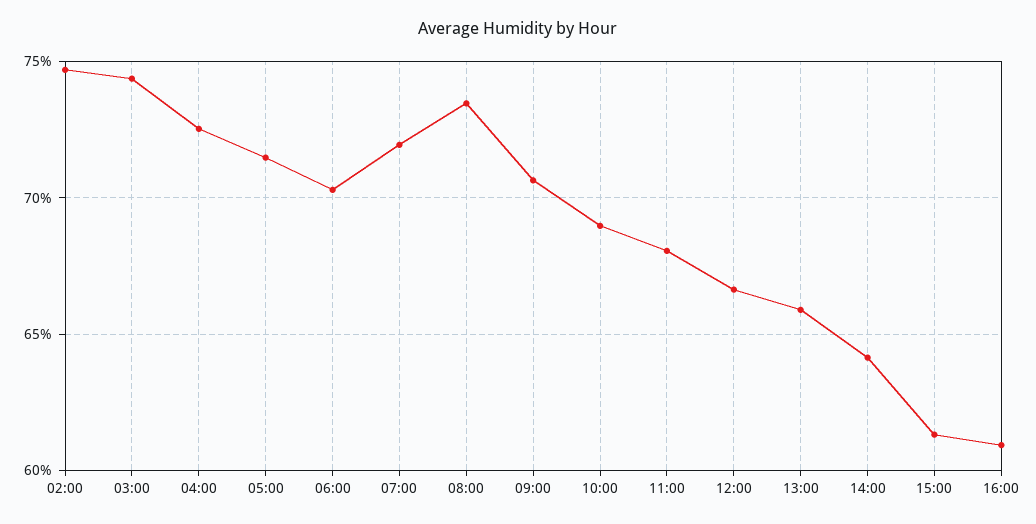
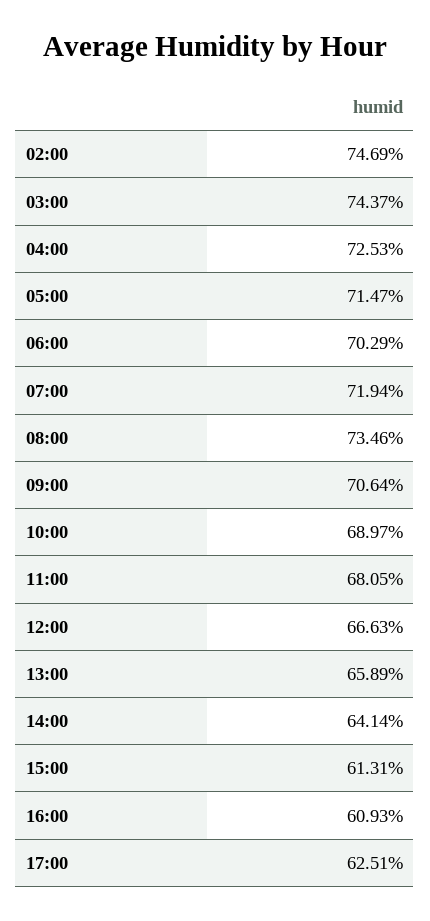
17:00: none -> 62.51

